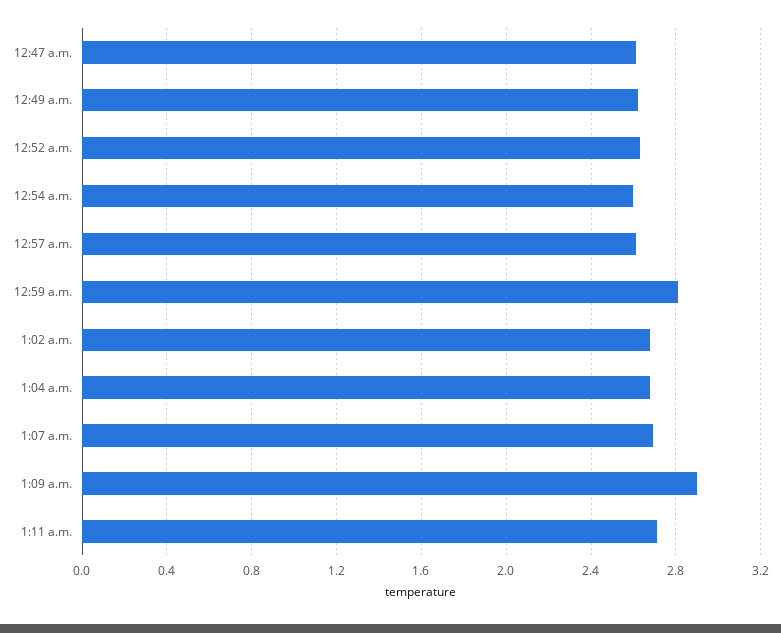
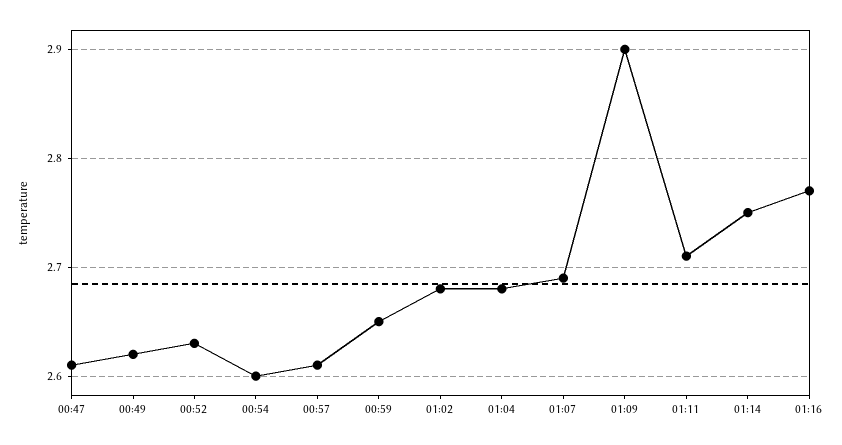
12:59 a.m.: 2.8 -> 2.65
01:14: none -> 2.75
01:16: none -> 2.77

